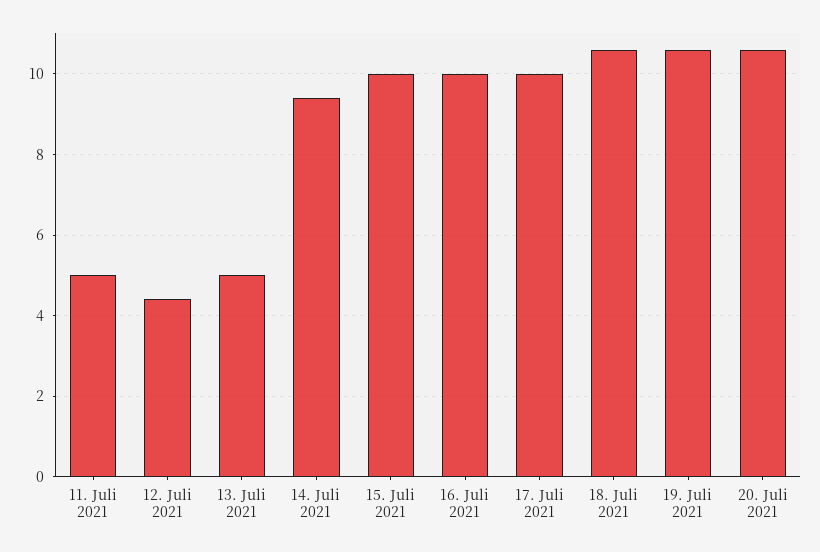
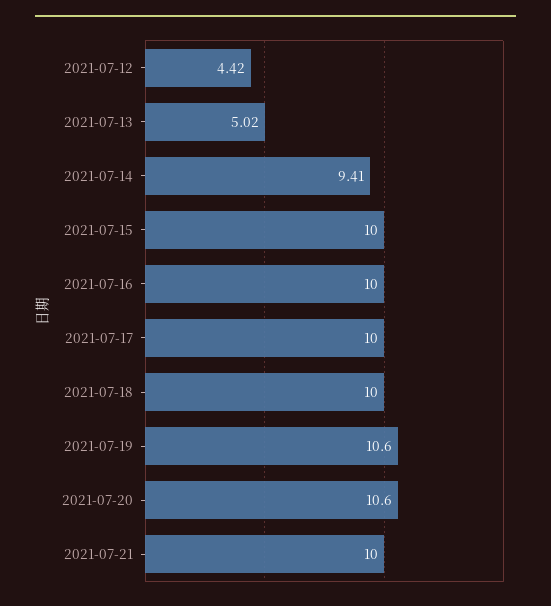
11. Juli 2021: 5 -> none
18. Juli 2021: 10.6 -> 10
2021-07-21: none -> 10

